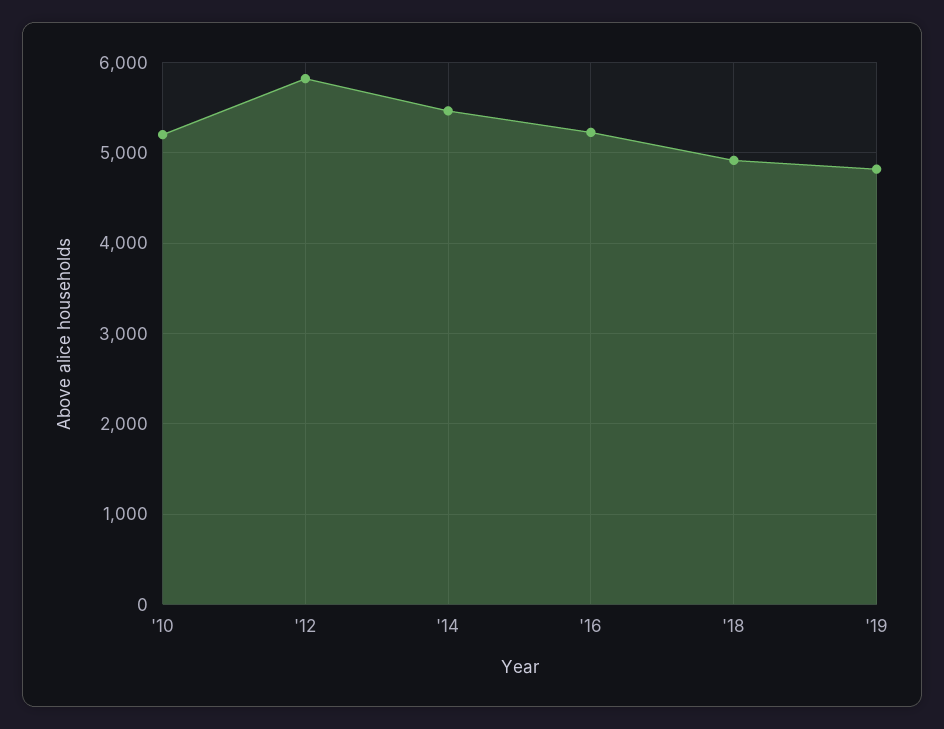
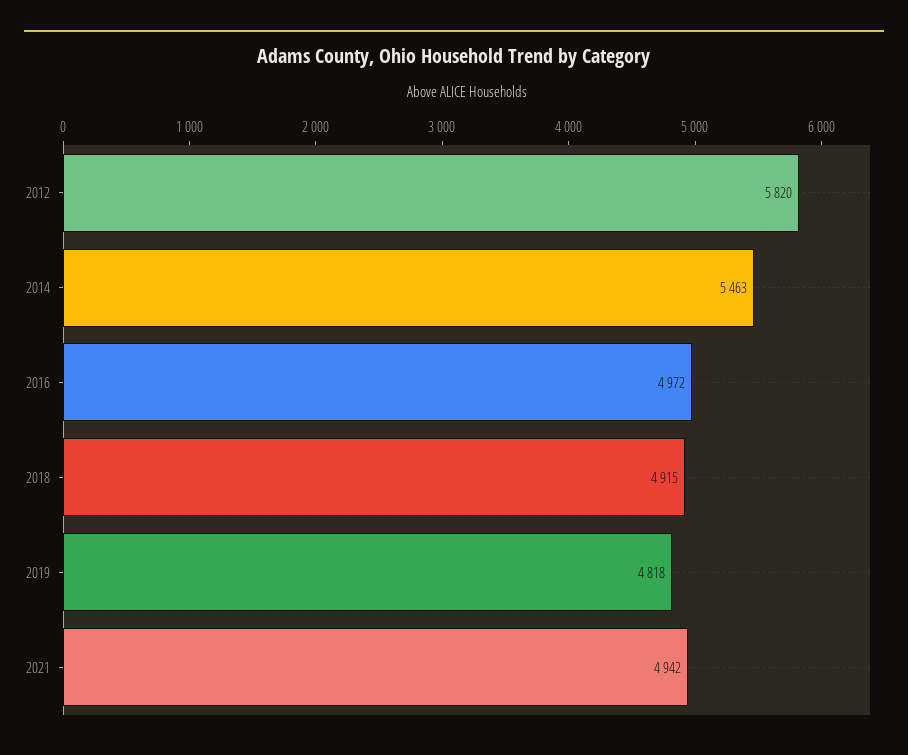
'10: 5200 -> none
'16: 5200 -> 4972
2021: none -> 4942

